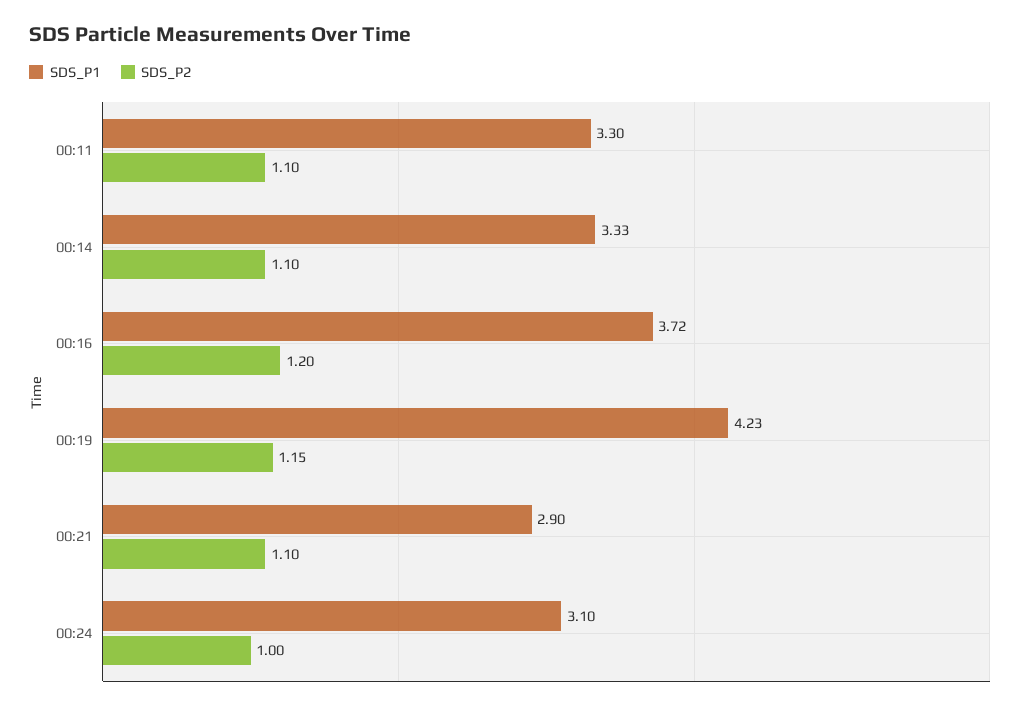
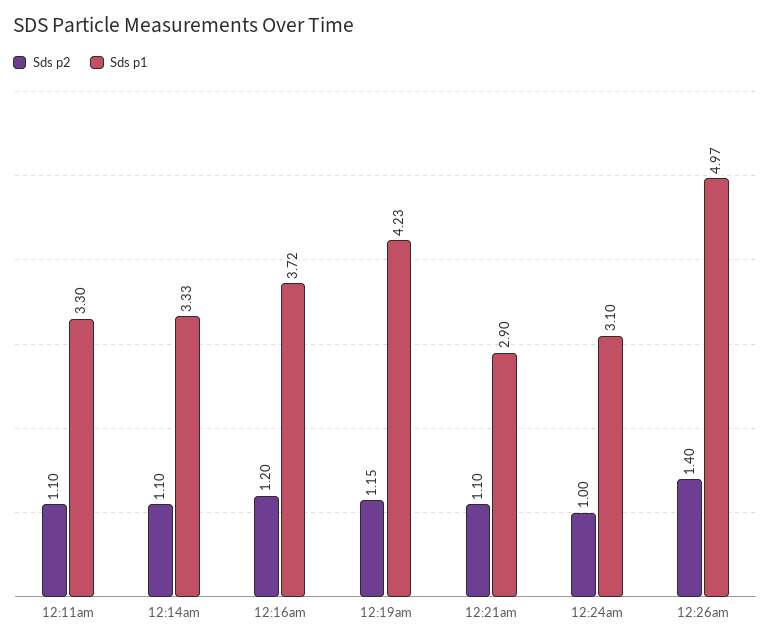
SDS_P2, 12:26am: none -> 1.4
SDS_P1, 12:26am: none -> 4.97

